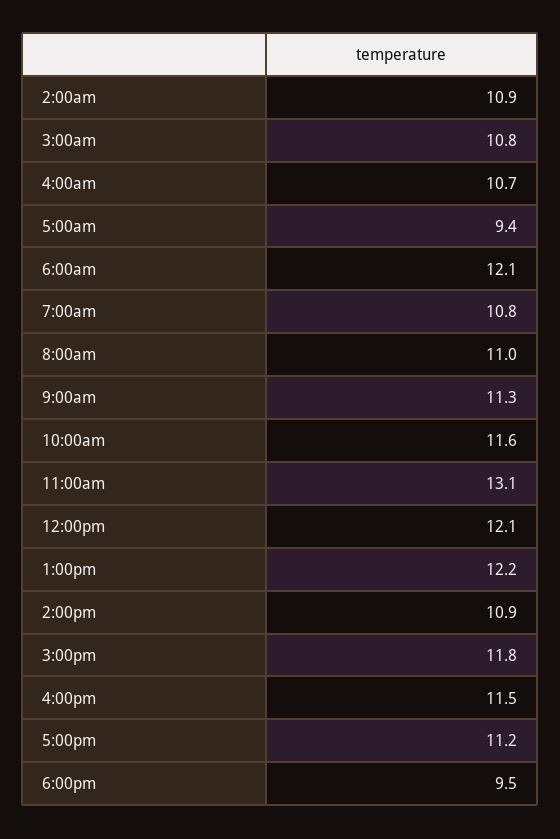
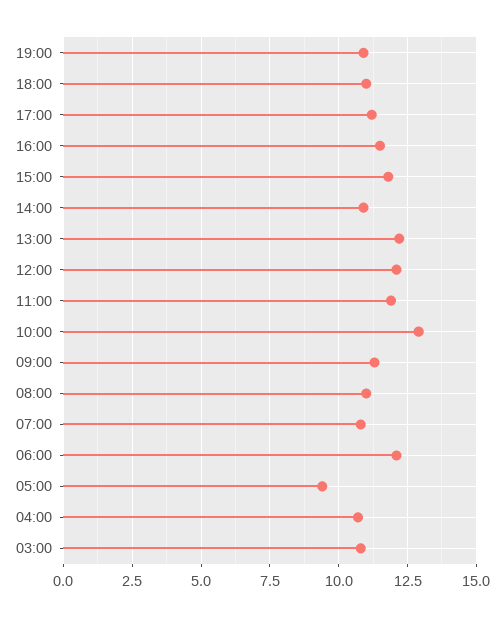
2:00am: 10.9 -> none
10:00am: 11.6 -> 13
11:00am: 13.1 -> 12
6:00pm: 9.5 -> 11
19:00: none -> 11

